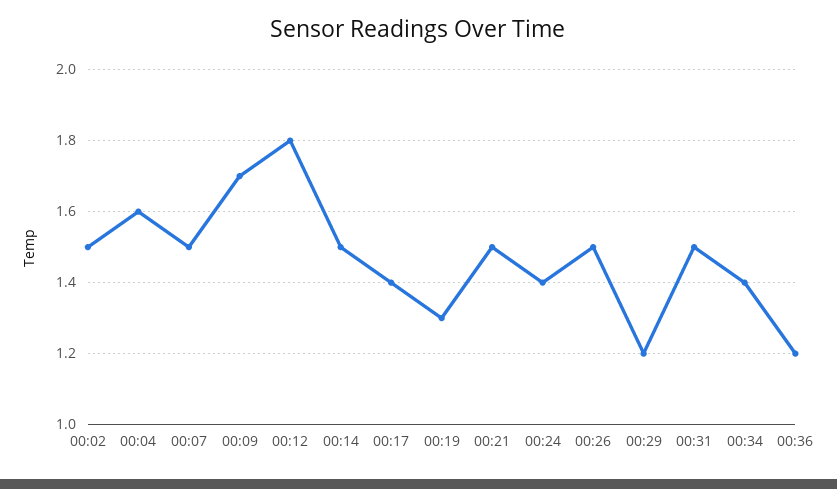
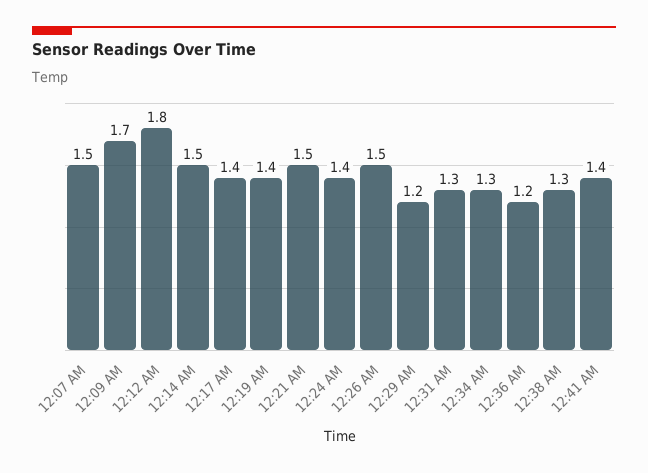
00:02: 1.5 -> none
00:04: 1.6 -> none
00:19: 1.3 -> 1.4
00:31: 1.5 -> 1.3
00:34: 1.4 -> 1.3
12:38 AM: none -> 1.3
12:41 AM: none -> 1.4

